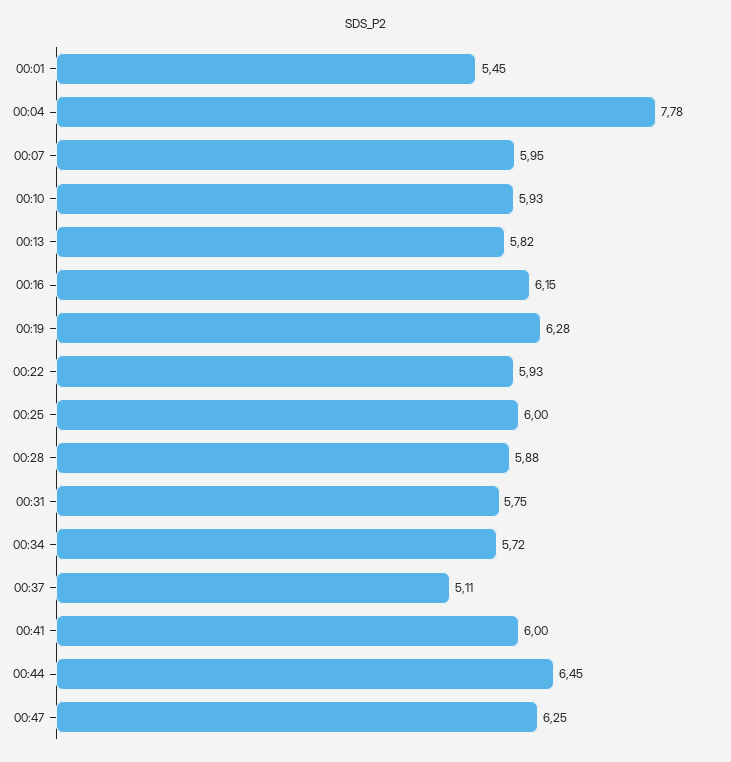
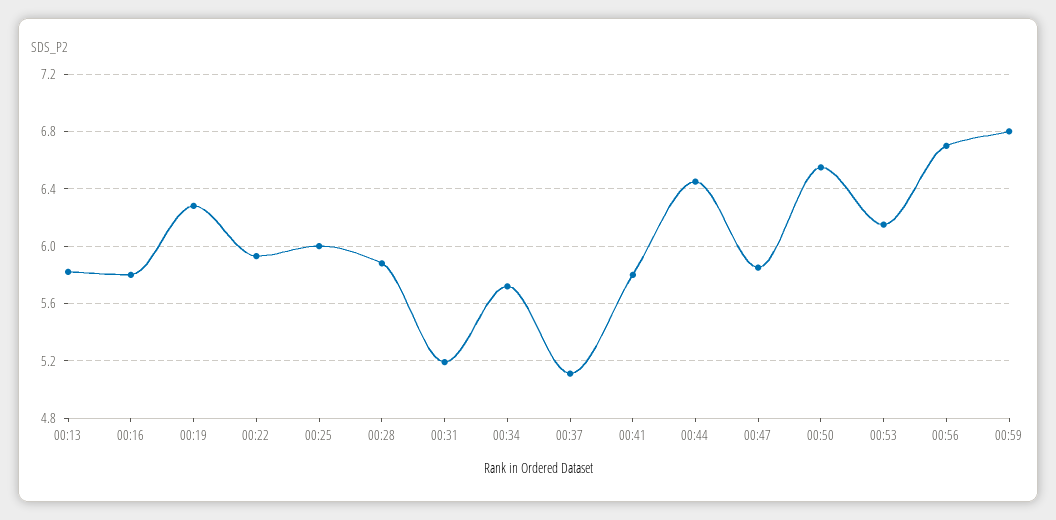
00:01: 5.45 -> none
00:04: 7.78 -> none
00:07: 5.95 -> none
00:10: 5.93 -> none
00:16: 6.15 -> 5.8
00:31: 5.75 -> 5.2
00:41: 6 -> 5.8
00:47: 6.25 -> 5.85
00:50: none -> 6.55
00:53: none -> 6.15
00:56: none -> 6.7
00:59: none -> 6.8

